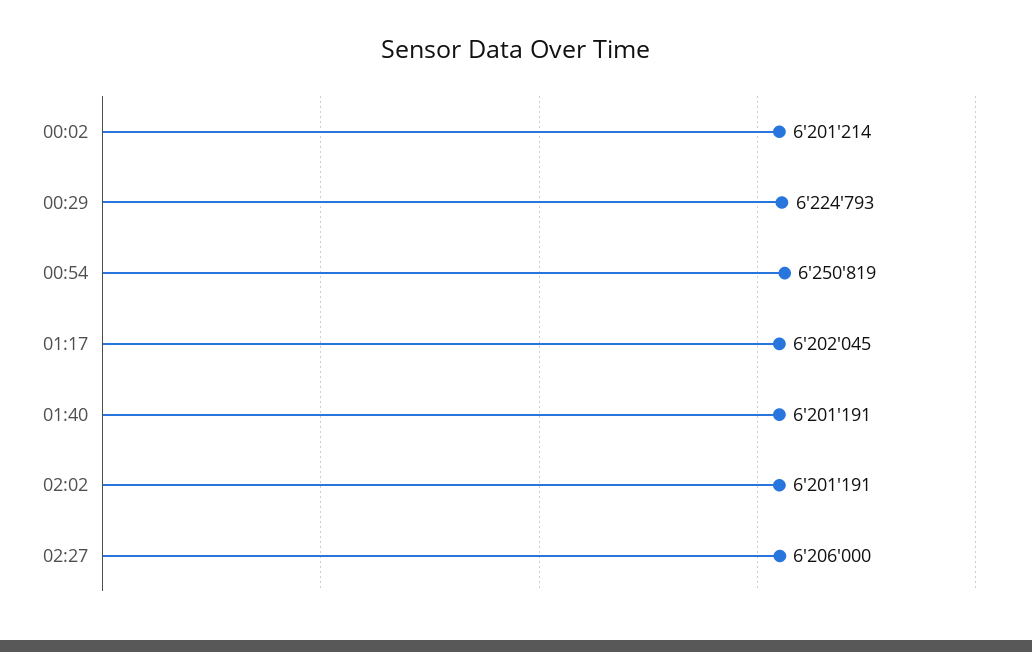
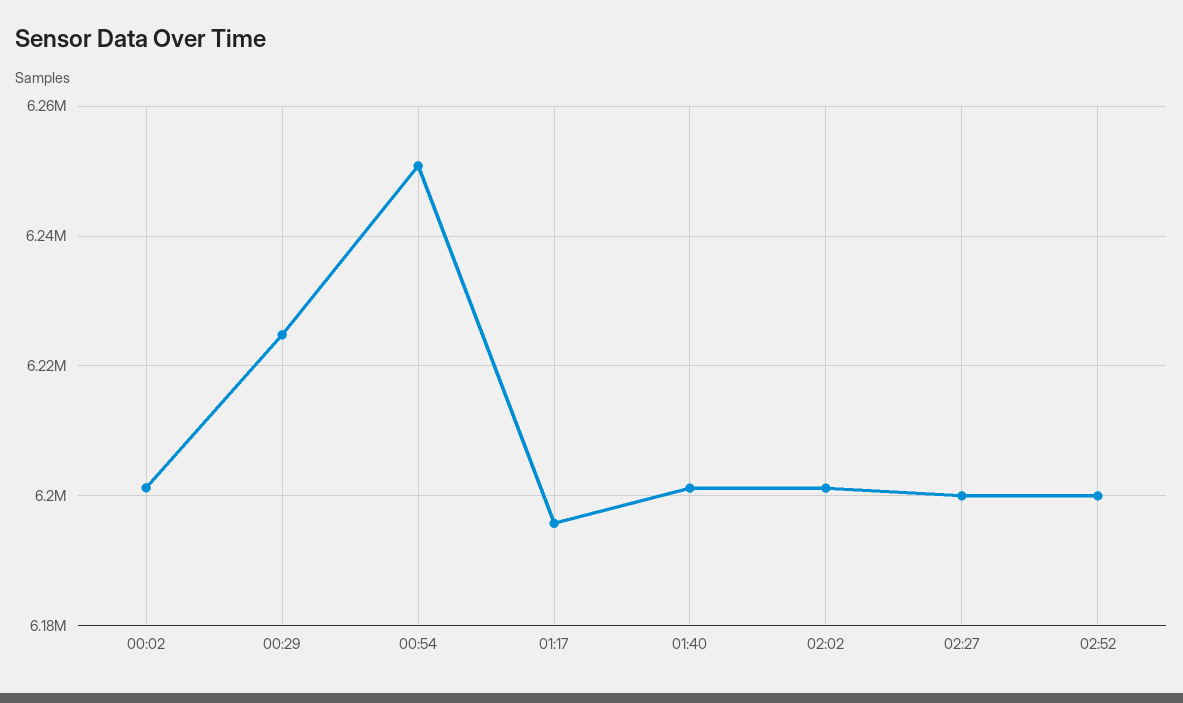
01:17: 6202045 -> 6196000
02:27: 6206000 -> 6200000
02:52: none -> 6200000

